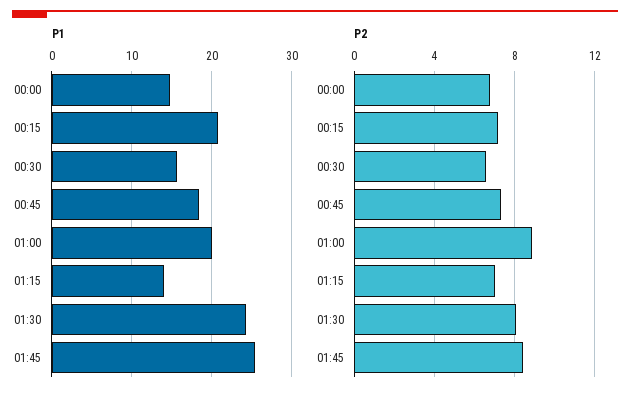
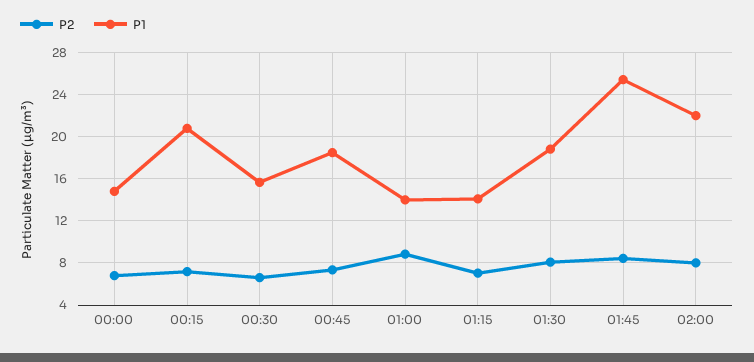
P1, 01:00: 20 -> 14
P1, 01:30: 24 -> 19
P2, 02:00: none -> 8
P1, 02:00: none -> 22

